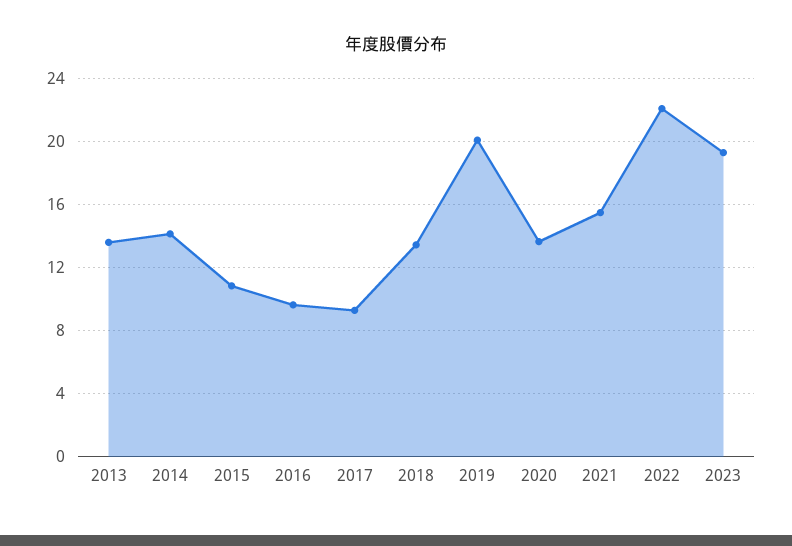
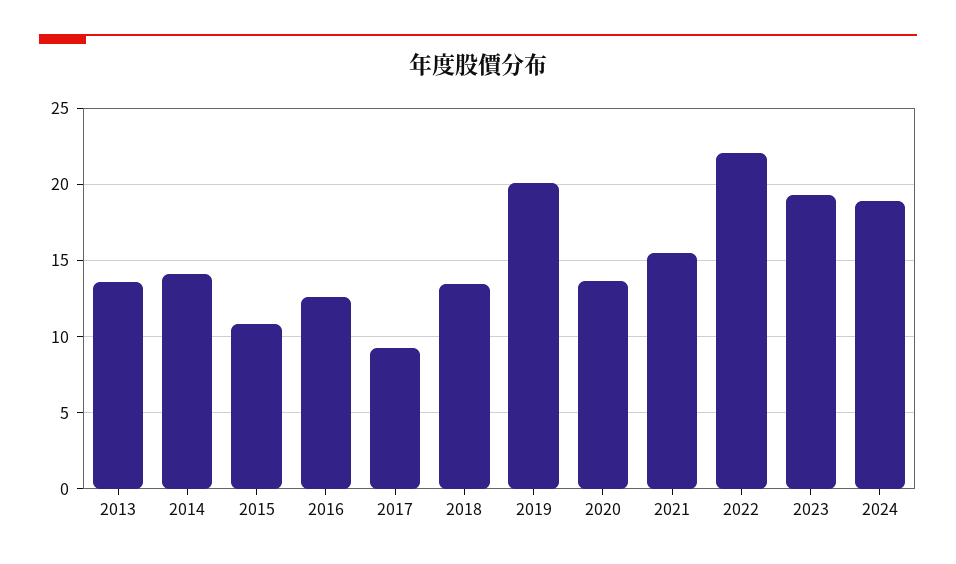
2016: 9.5 -> 12.5
2024: none -> 19

